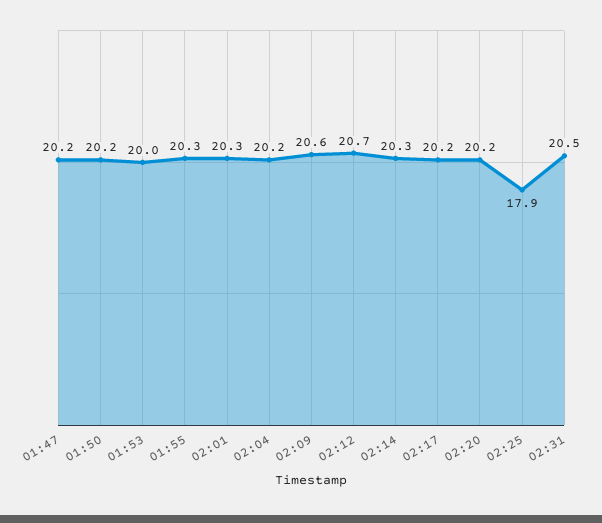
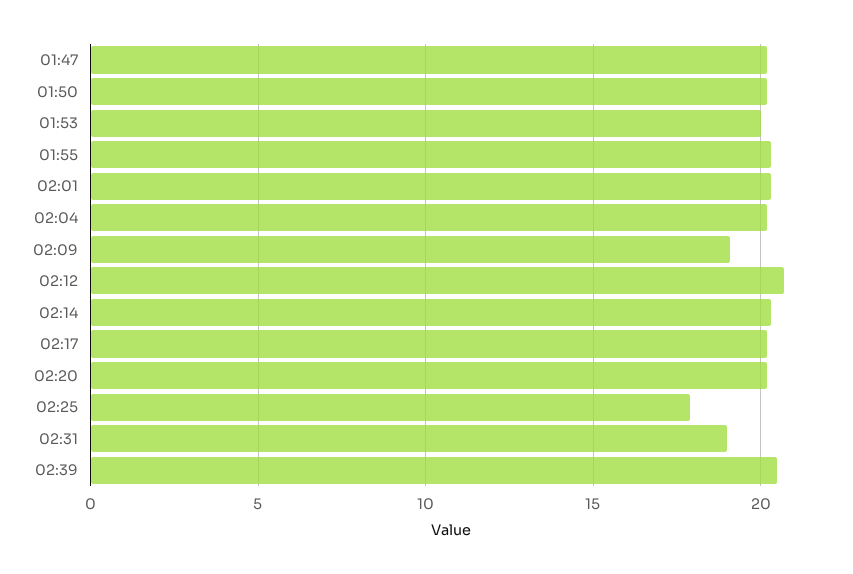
02:09: 20.6 -> 19
02:31: 20.5 -> 19
02:39: none -> 20.5

